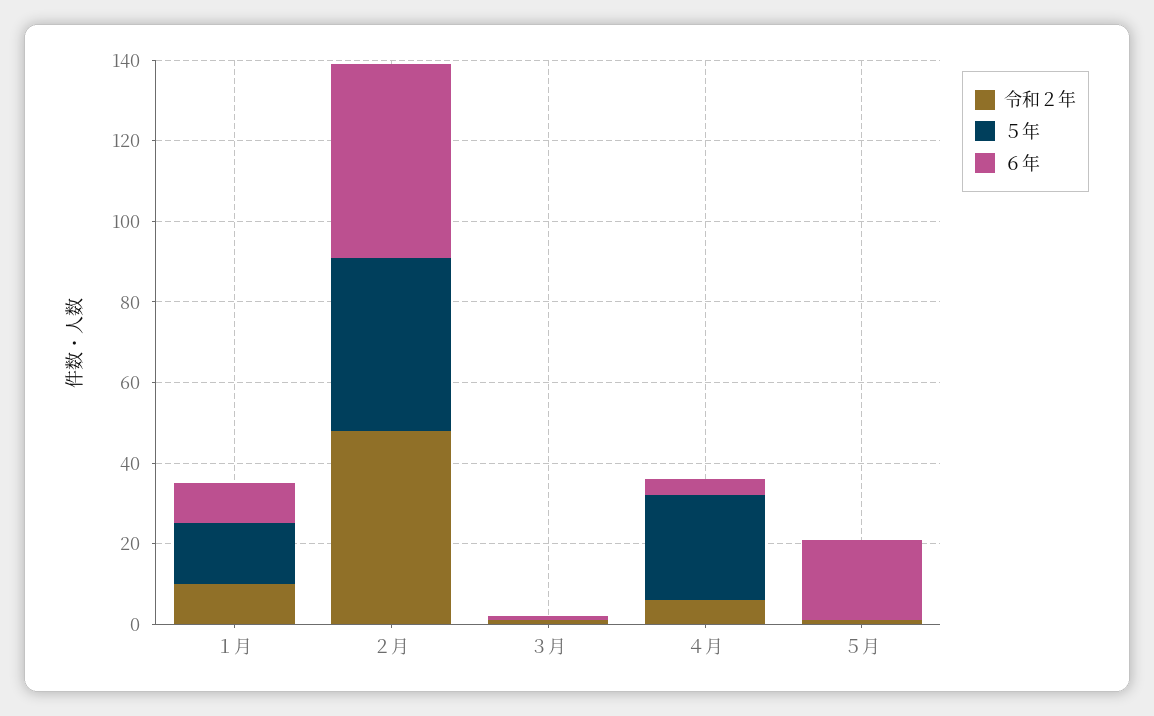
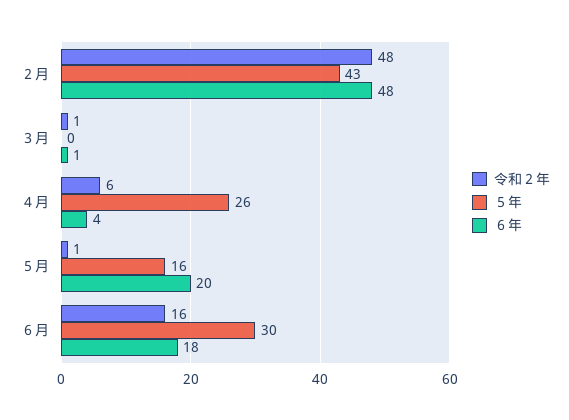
令和２年, １月: 10 -> none
５年, １月: 15 -> none
６年, １月: 10 -> none
５年, ５月: 0 -> 16
令和２年, ６月: none -> 16
５年, ６月: none -> 30
６年, ６月: none -> 18

